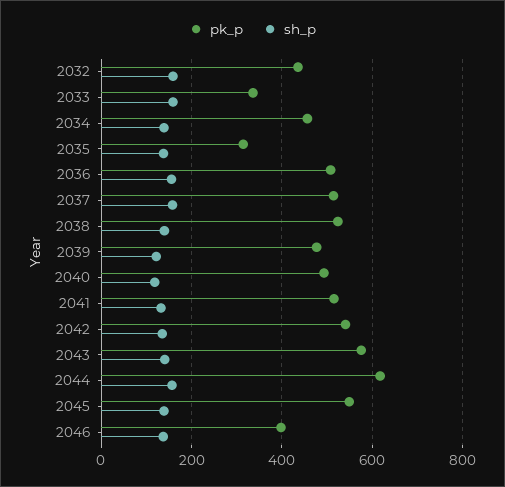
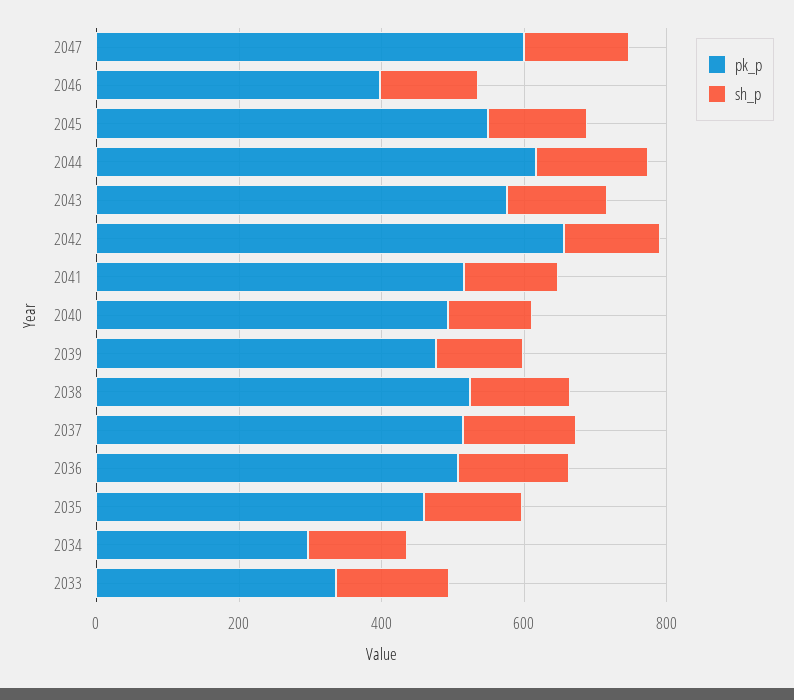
pk_p, 2032: 440 -> none
sh_p, 2032: 160 -> none
pk_p, 2034: 460 -> 300
pk_p, 2035: 320 -> 450
pk_p, 2042: 540 -> 650
pk_p, 2047: none -> 600
sh_p, 2047: none -> 150

